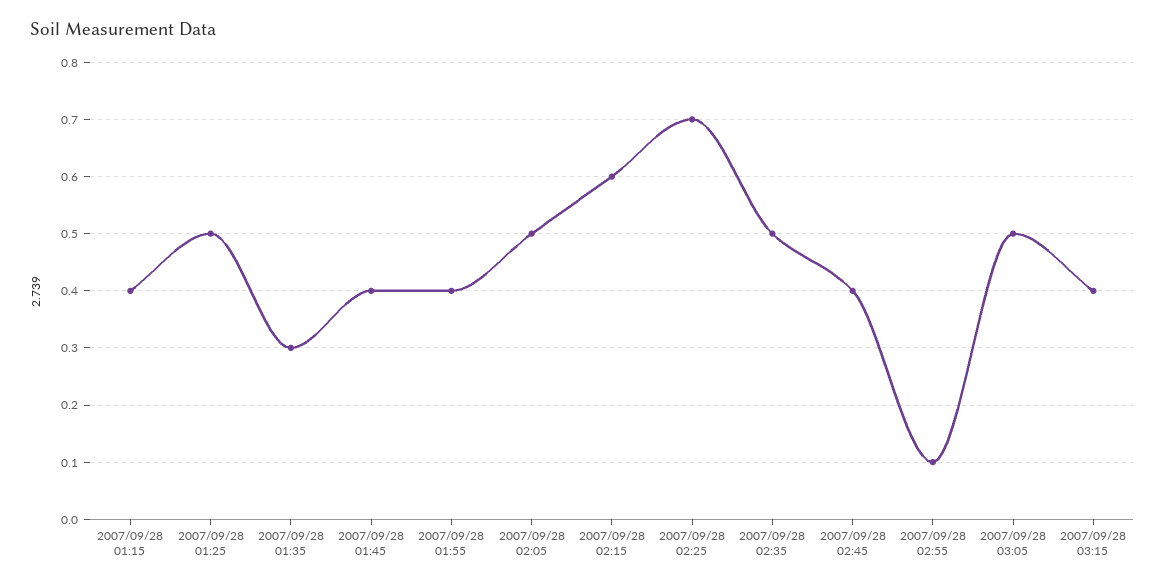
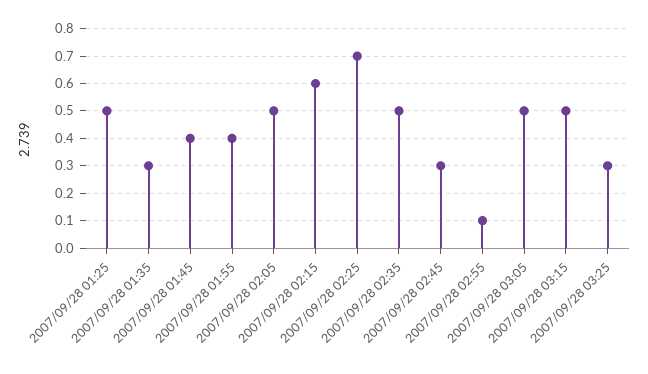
2007/09/28 01:15: 0.4 -> none
2007/09/28 02:45: 0.4 -> 0.3
2007/09/28 03:15: 0.4 -> 0.5
2007/09/28 03:25: none -> 0.3

